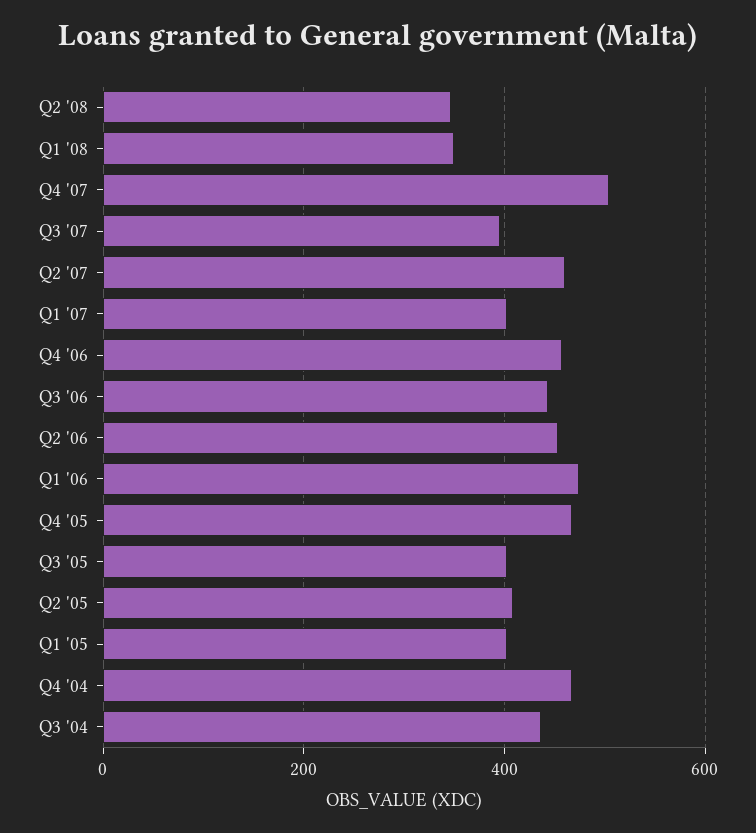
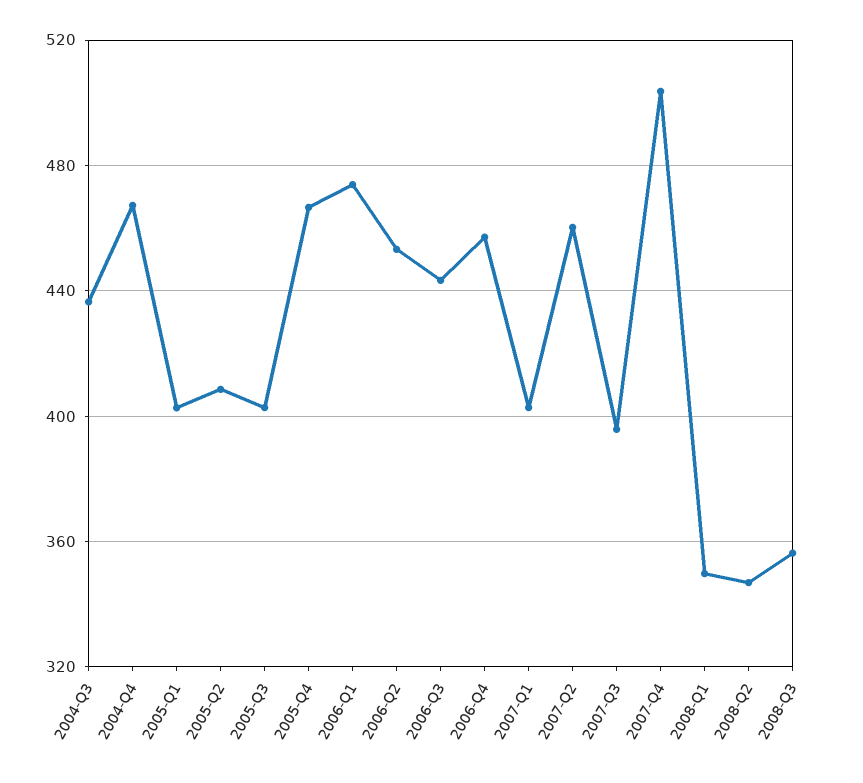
2008-Q3: none -> 355

